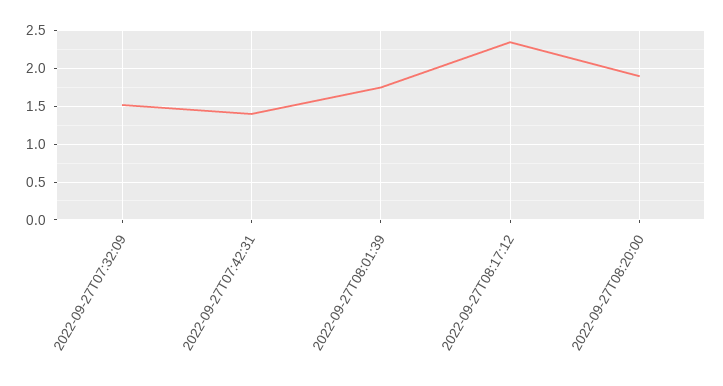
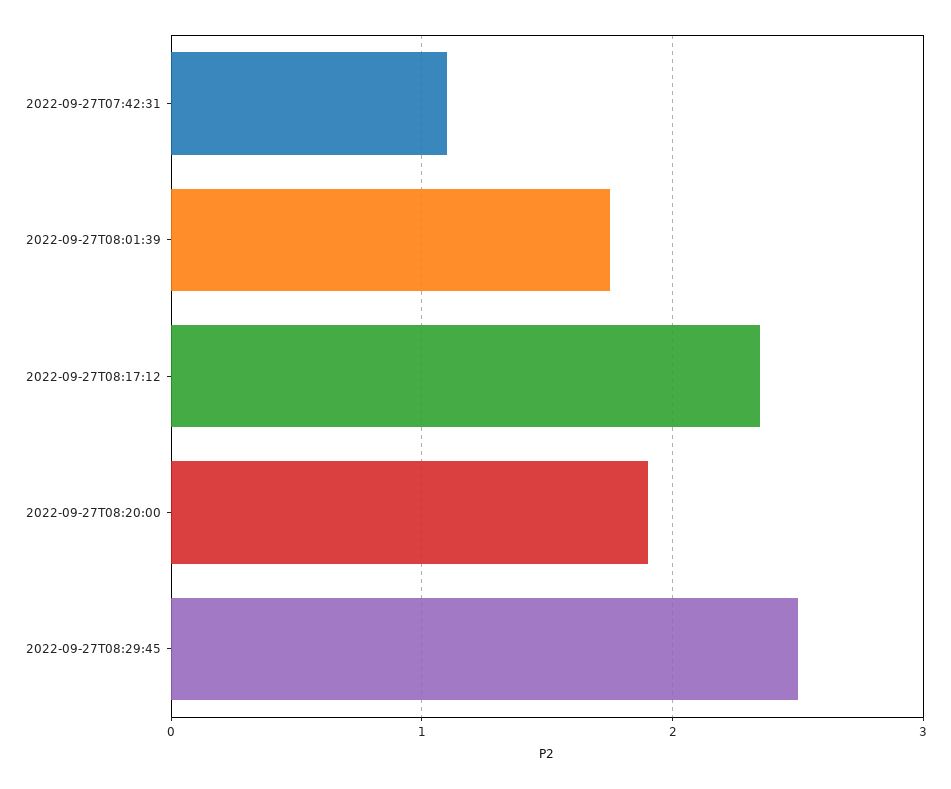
2022-09-27T07:32:09: 1.5 -> none
2022-09-27T07:42:31: 1.4 -> 1.1
2022-09-27T08:29:45: none -> 2.5

